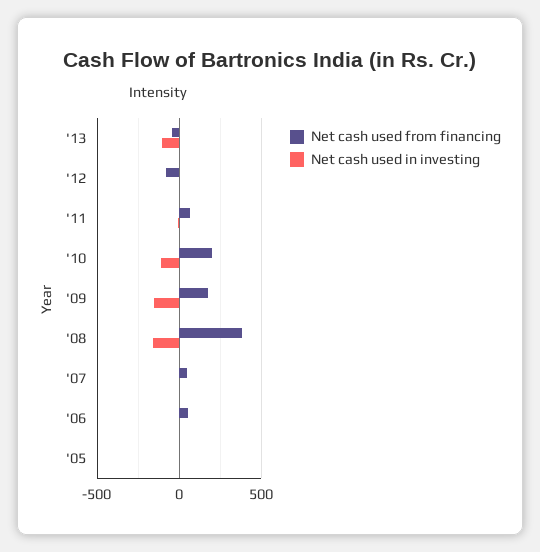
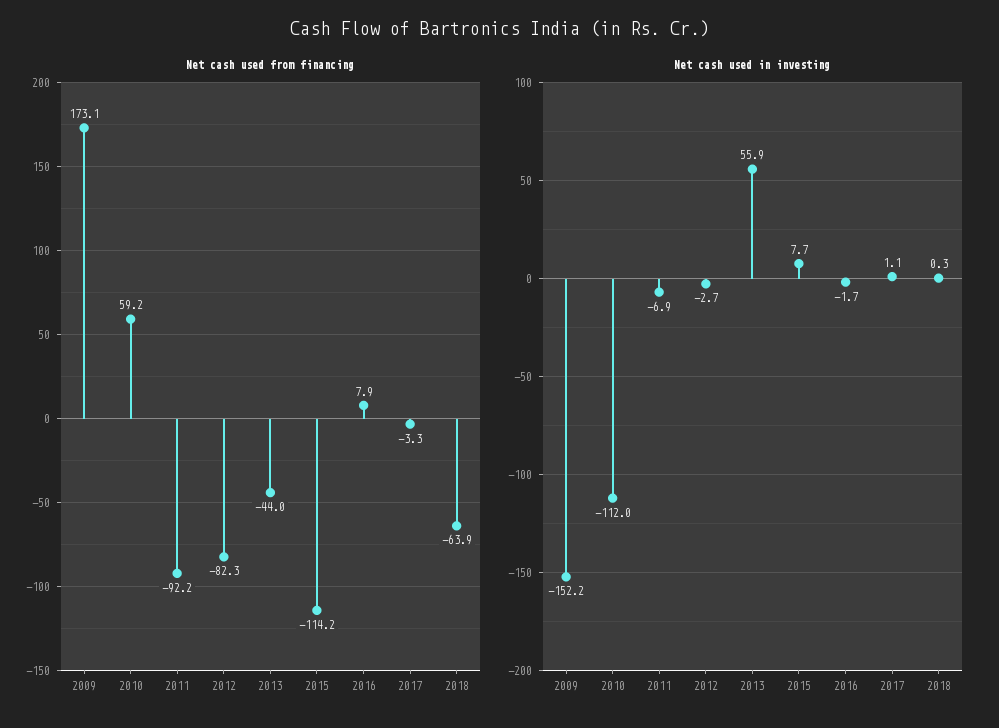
Net cash used in investing, '13: -100 -> 55.9
Net cash used from financing, '11: 50 -> -92.2
Net cash used from financing, '10: 200 -> 59.2
Net cash used from financing, '08: 400 -> none
Net cash used in investing, '08: -150 -> none
Net cash used from financing, '07: 50 -> none
Net cash used in investing, '07: 0 -> none
Net cash used from financing, '06: 50 -> none
Net cash used in investing, '06: 0 -> none
Net cash used from financing, '05: 0 -> none
Net cash used in investing, '05: 0 -> none
Net cash used from financing, 2015: none -> -114.2
Net cash used from financing, 2016: none -> 7.9
Net cash used from financing, 2017: none -> -3.3
Net cash used from financing, 2018: none -> -63.9
Net cash used in investing, 2015: none -> 7.7
Net cash used in investing, 2016: none -> -1.7
Net cash used in investing, 2017: none -> 1.1
Net cash used in investing, 2018: none -> 0.3

